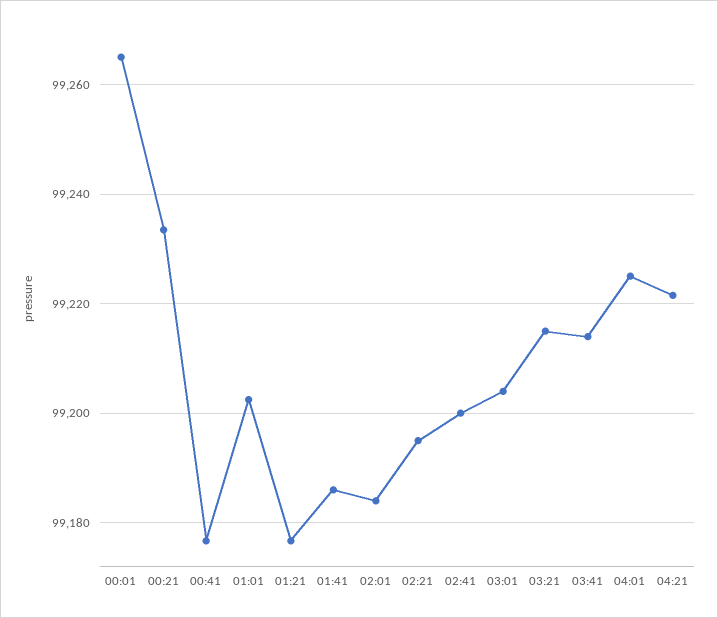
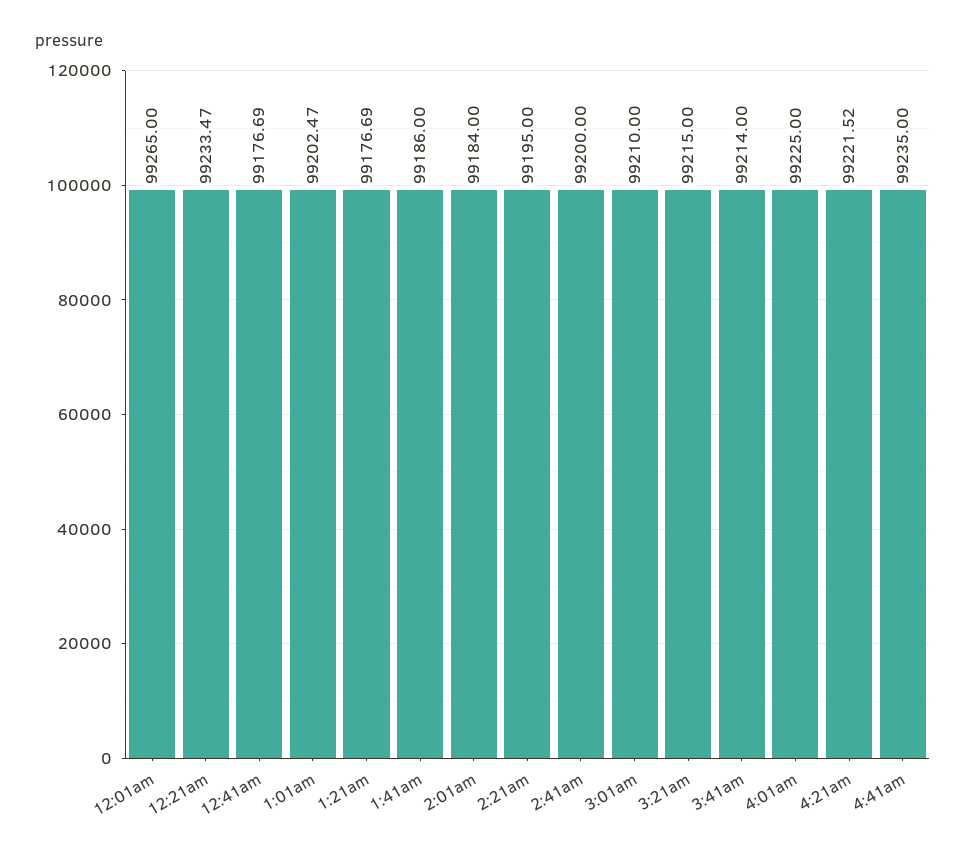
03:01: 99204 -> 99210
4:41am: none -> 99235

